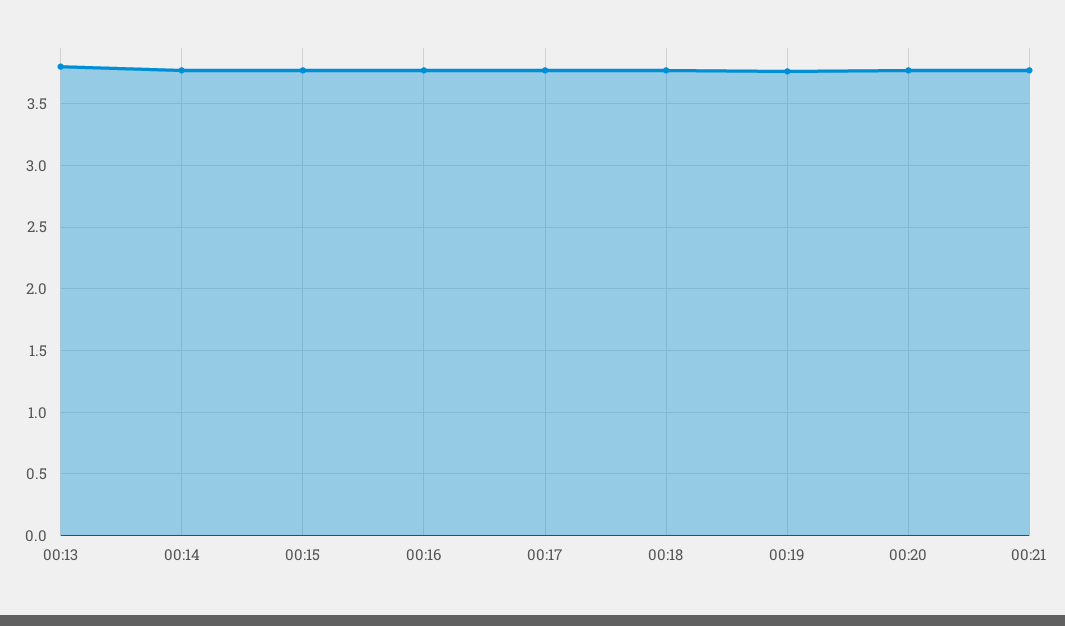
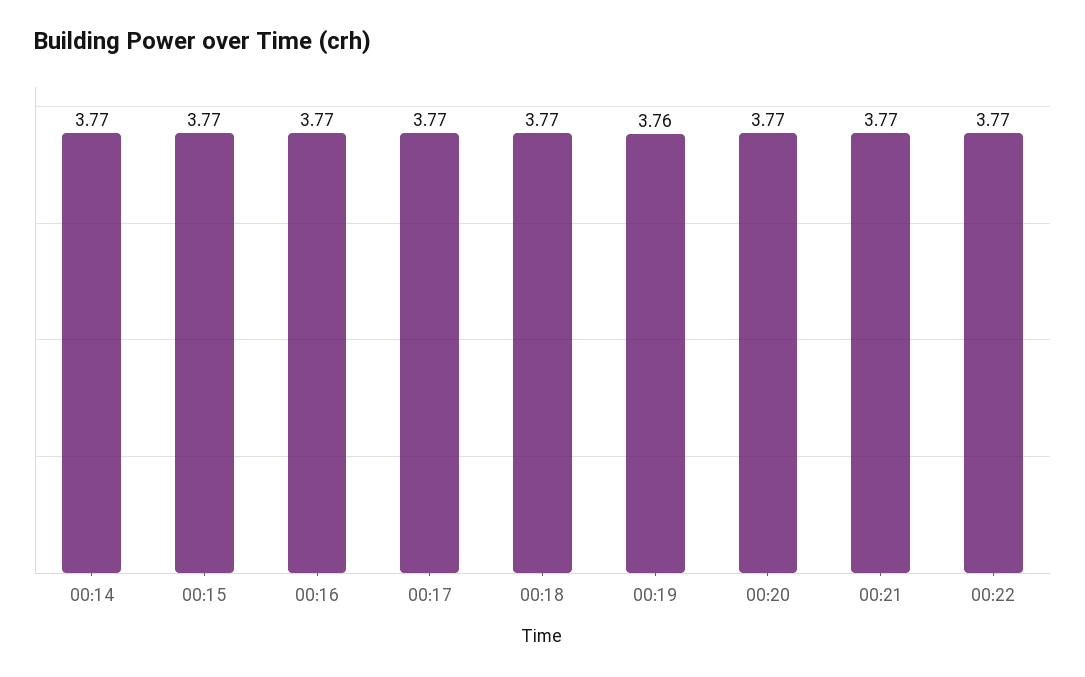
00:13: 3.8 -> none
00:22: none -> 3.77

